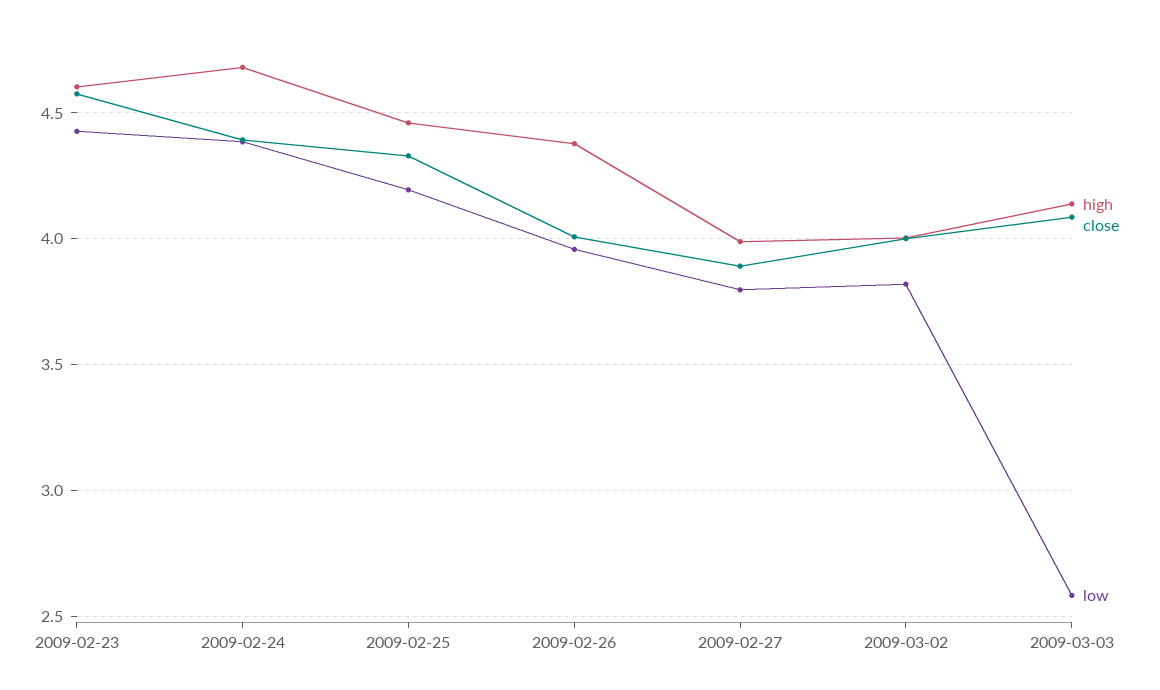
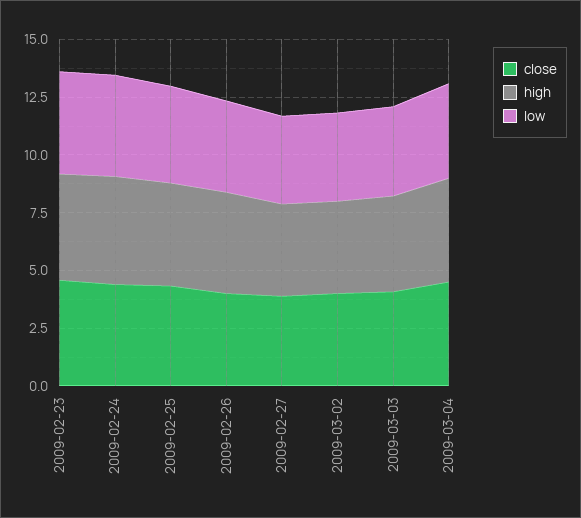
low, 2009-03-03: 2.6 -> 4
close, 2009-03-04: none -> 4.5
high, 2009-03-04: none -> 4.5
low, 2009-03-04: none -> 4

